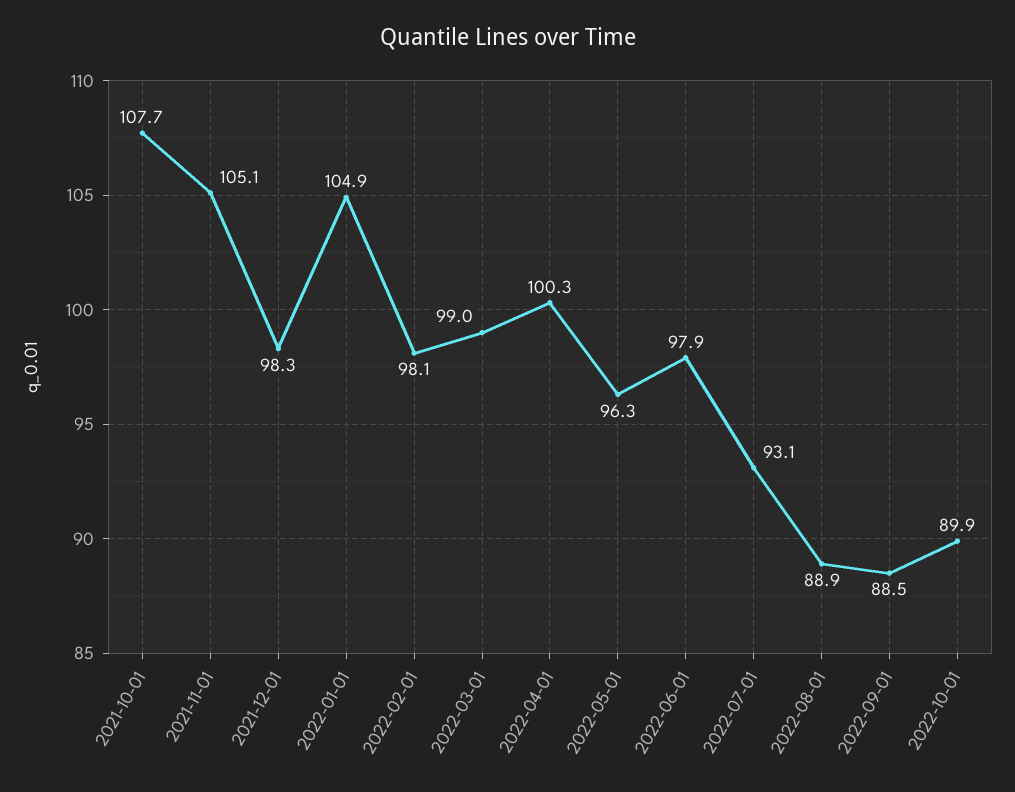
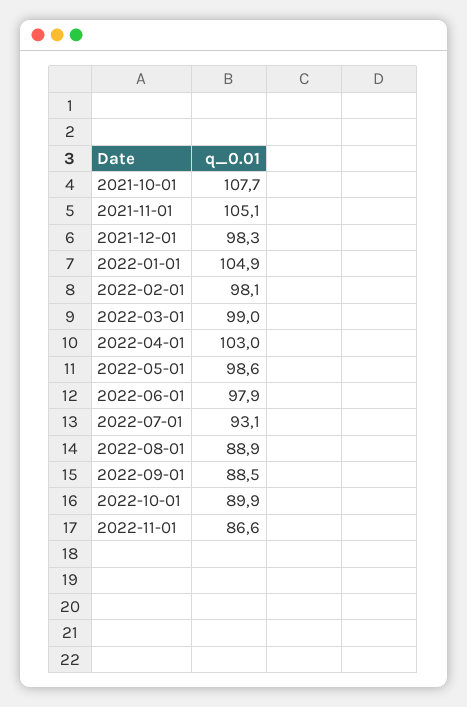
2022-04-01: 100.3 -> 103
2022-05-01: 96.3 -> 98.6
2022-11-01: none -> 86.6

